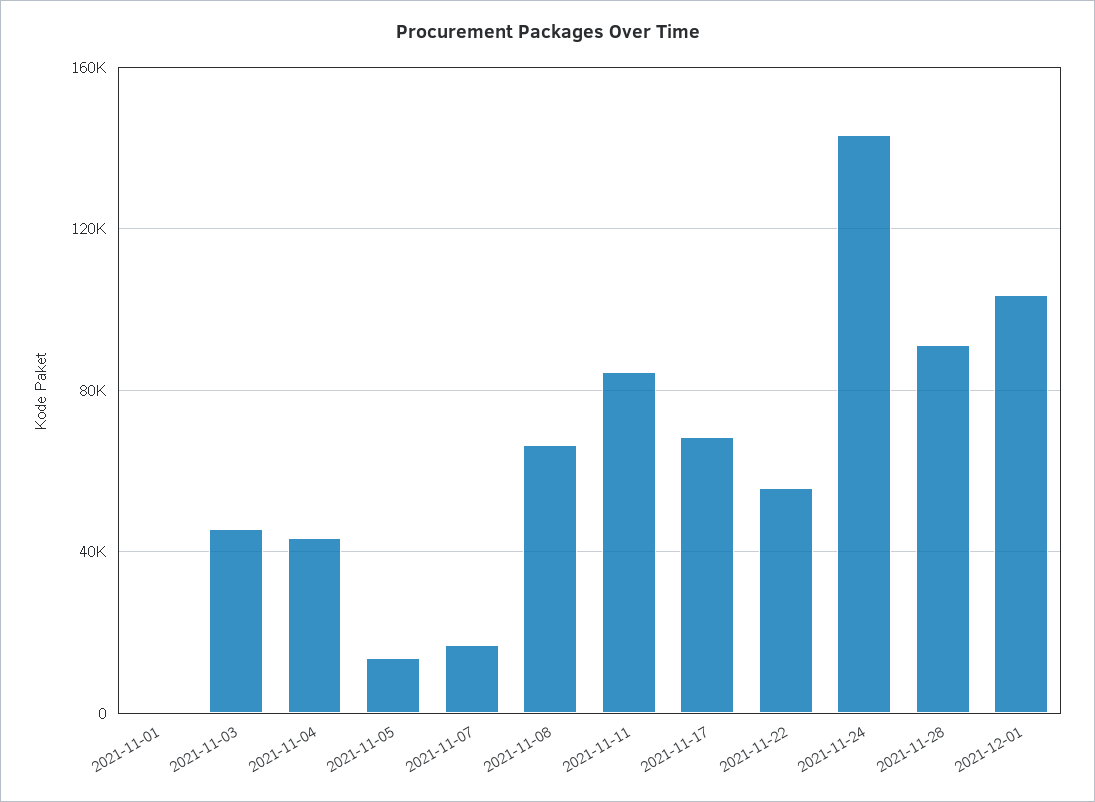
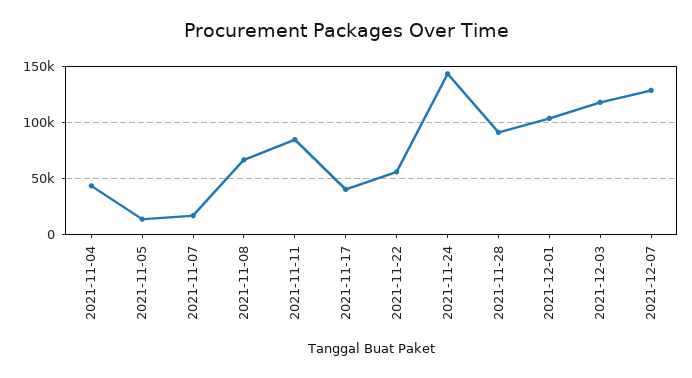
2021-11-01: 0 -> none
2021-11-03: 45000 -> none
2021-11-17: 70000 -> 40000
2021-12-03: none -> 120000
2021-12-07: none -> 130000

